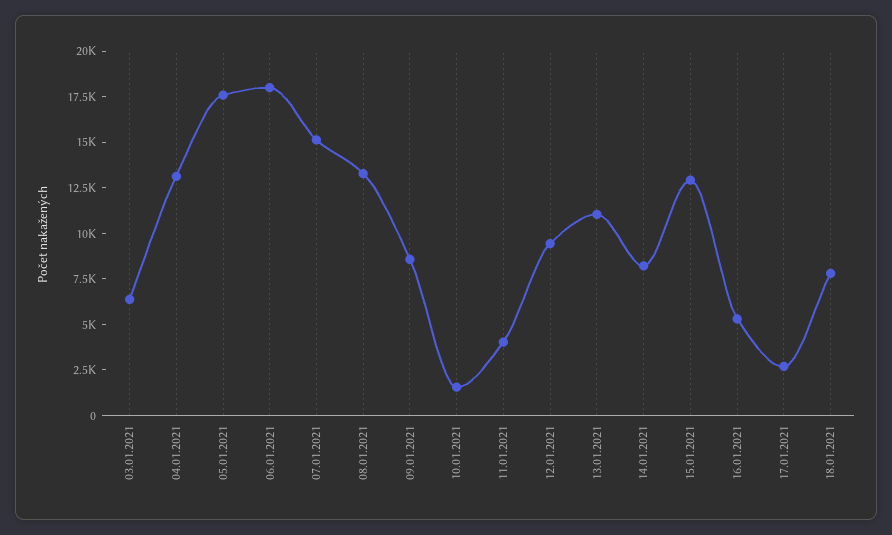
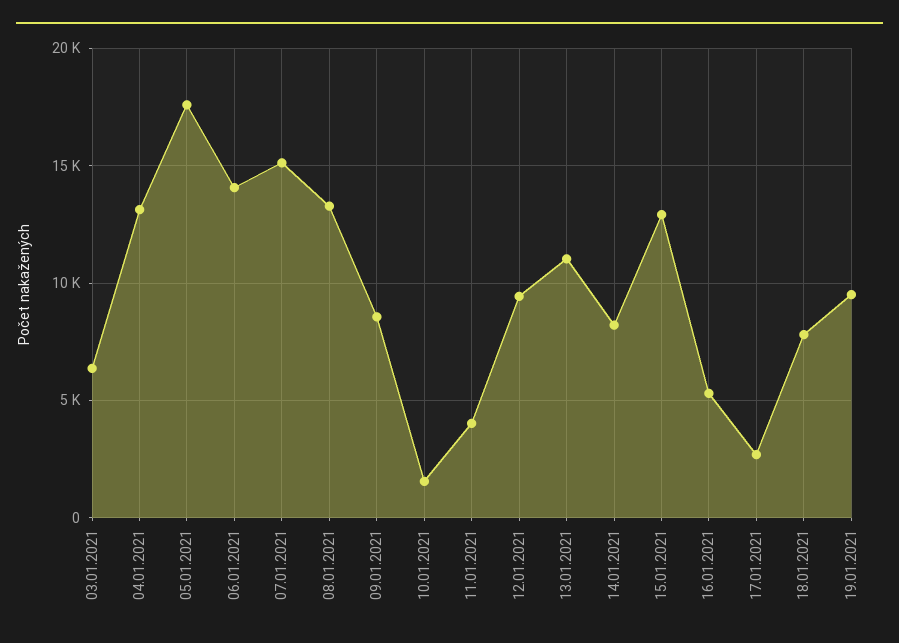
06.01.2021: 18000 -> 14000
19.01.2021: none -> 9500

